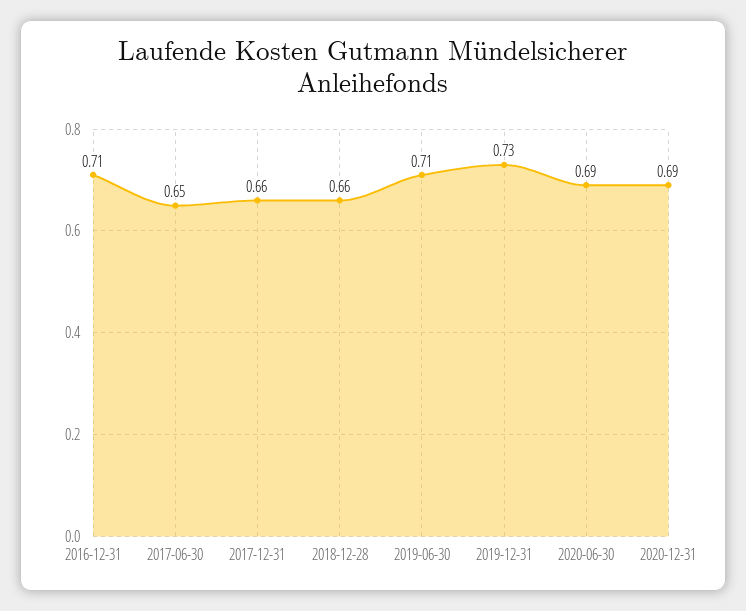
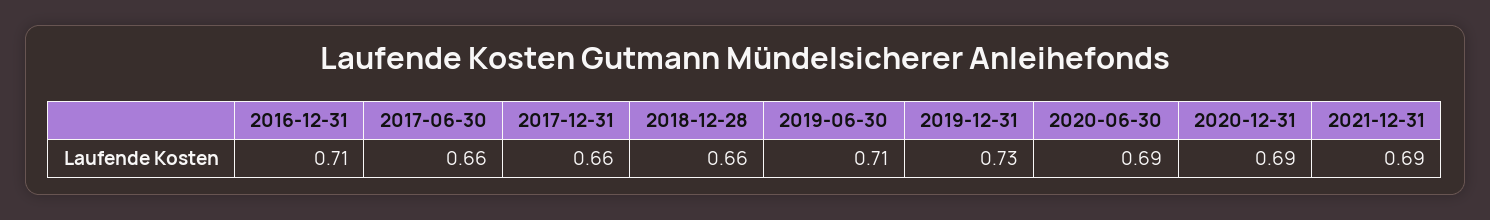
2017-06-30: 0.65 -> 0.66
2021-12-31: none -> 0.69

